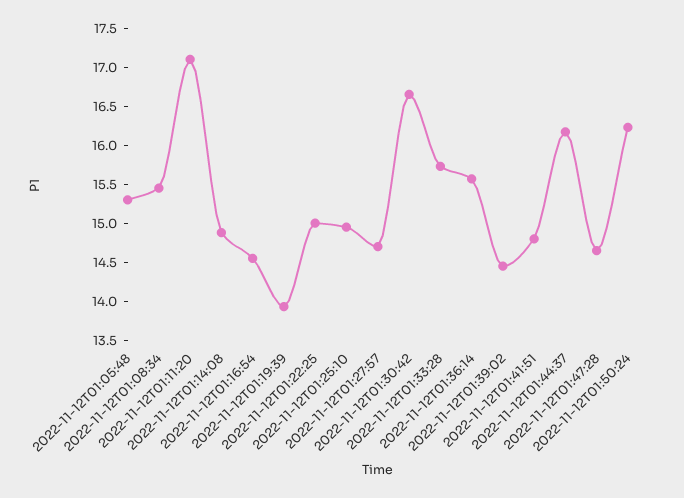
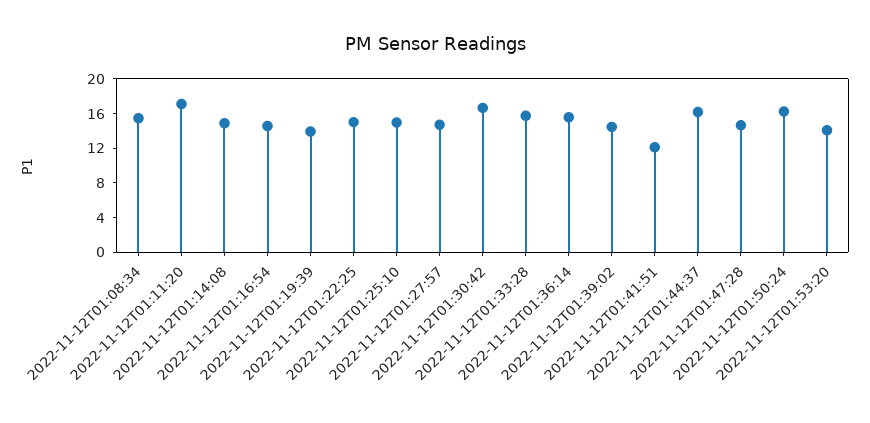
2022-11-12T01:05:48: 15.25 -> none
2022-11-12T01:41:51: 14.75 -> 12
2022-11-12T01:53:20: none -> 14

